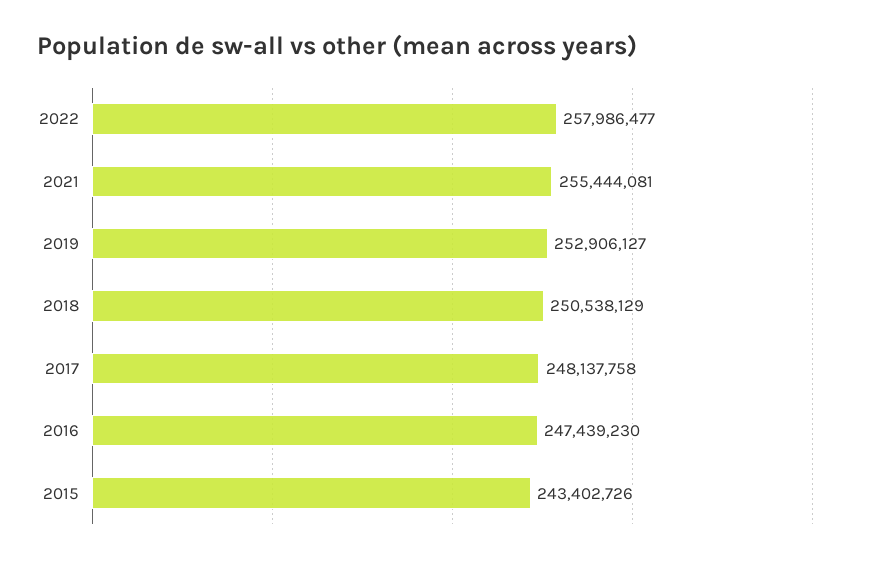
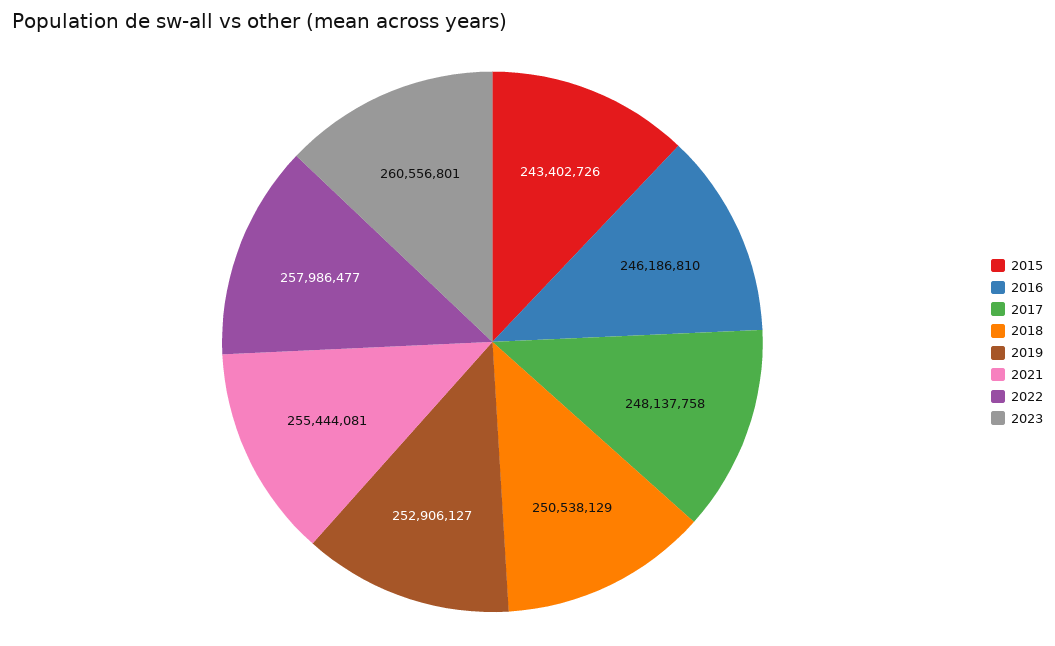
2016: 247439230 -> 246186810
2023: none -> 260556801

